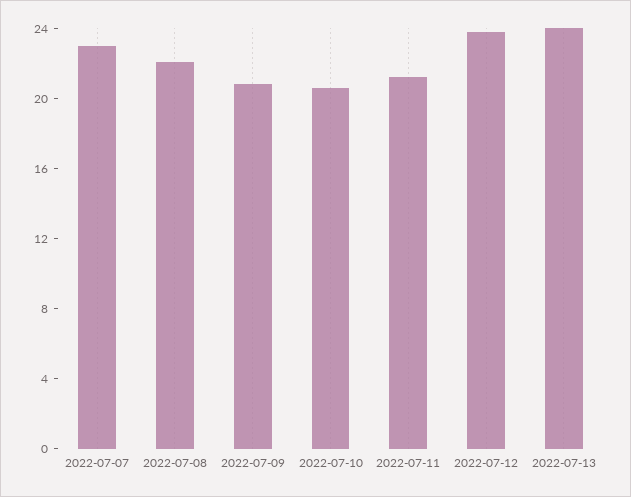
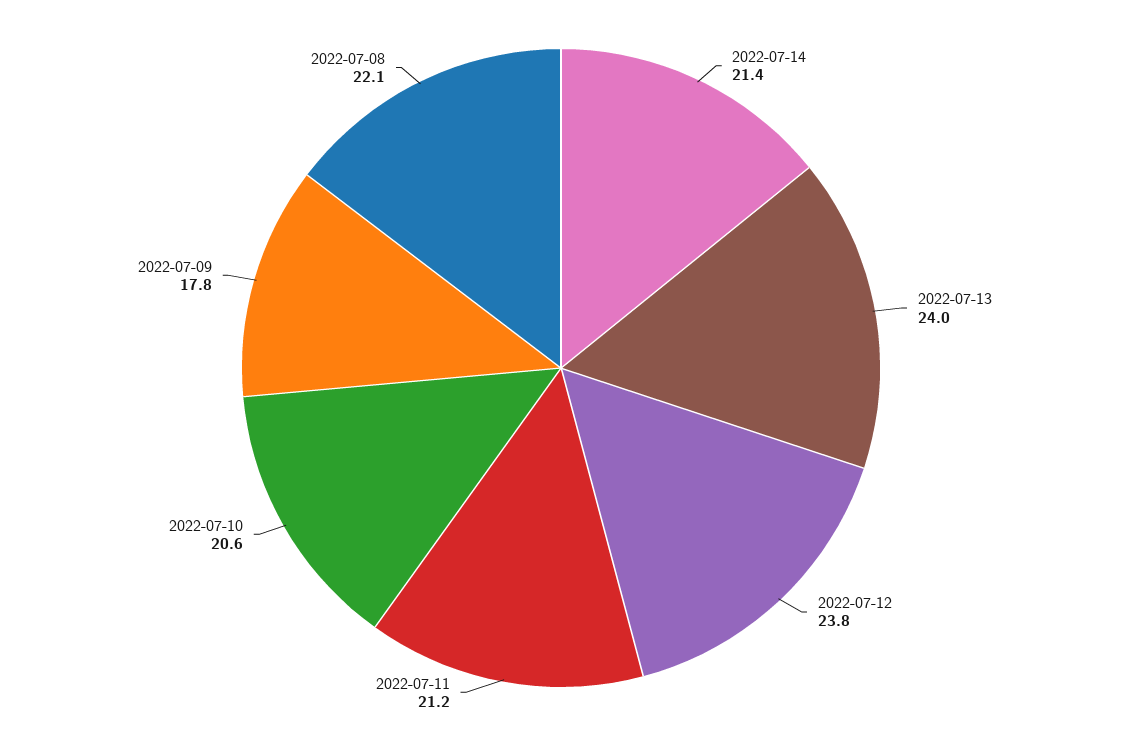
2022-07-07: 23 -> none
2022-07-09: 21 -> 17.8
2022-07-14: none -> 21.4

